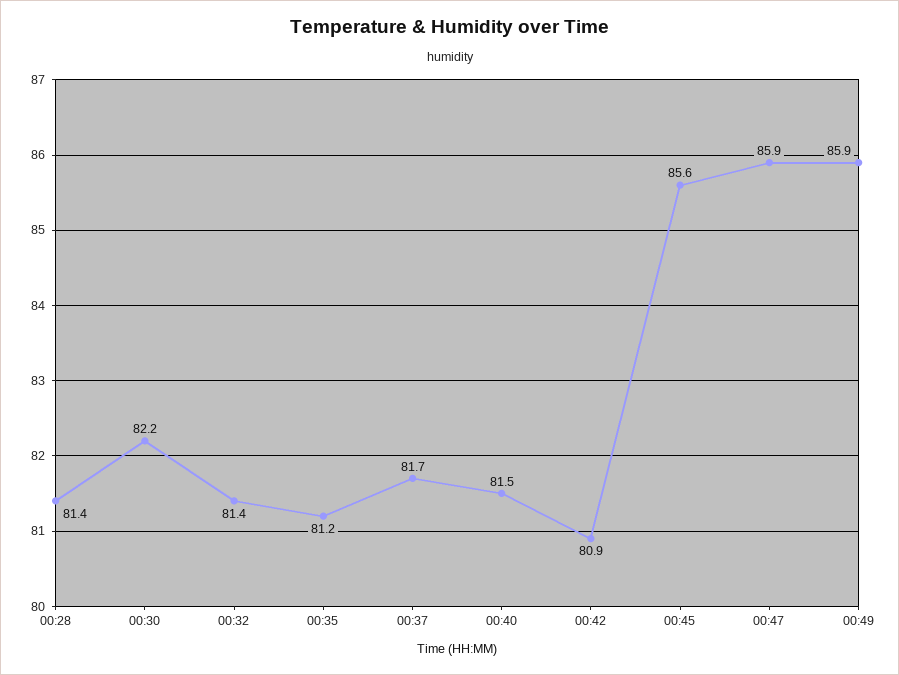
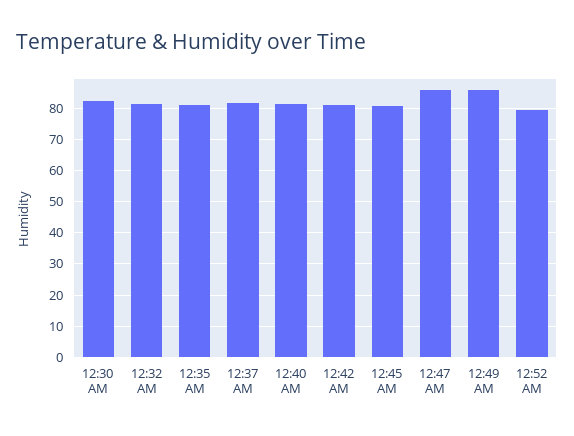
00:28: 81.4 -> none
00:45: 85.6 -> 80
12:52 AM: none -> 80

